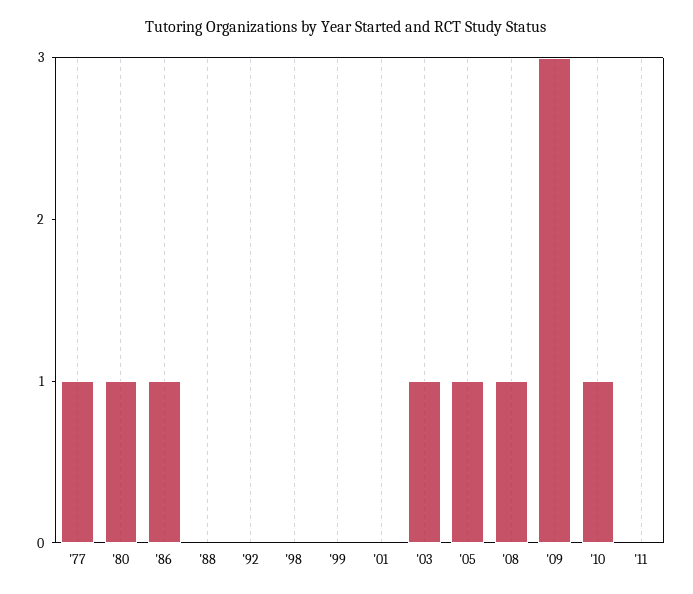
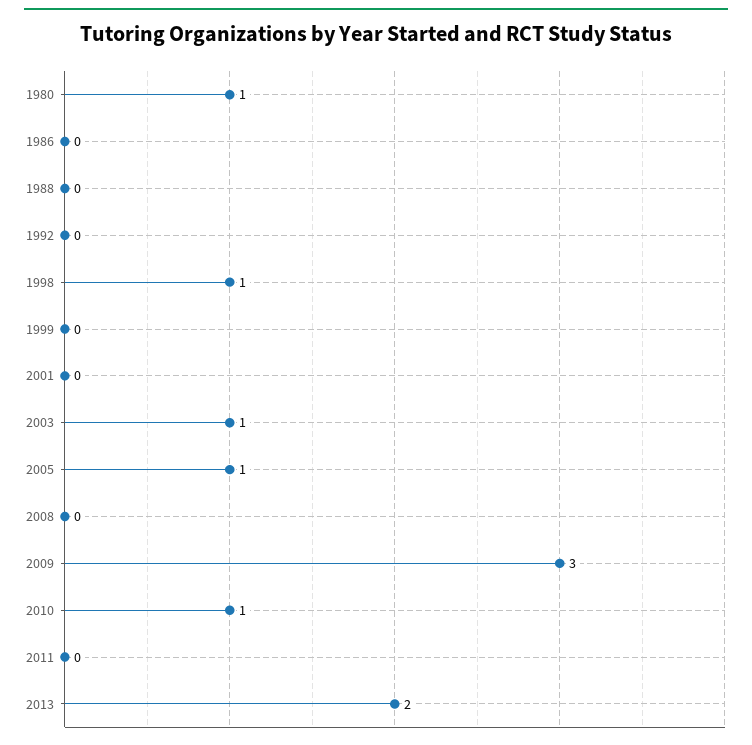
'77: 1 -> none
'86: 1 -> 0
'98: 0 -> 1
'08: 1 -> 0
2013: none -> 2

